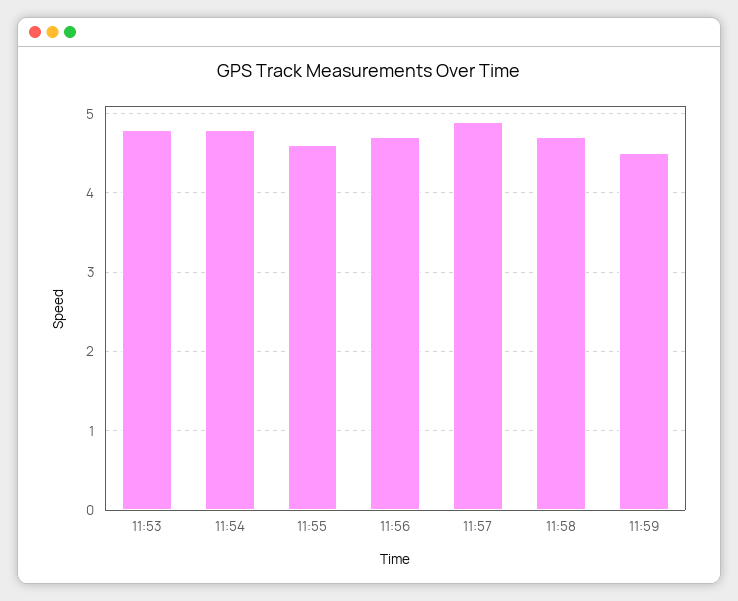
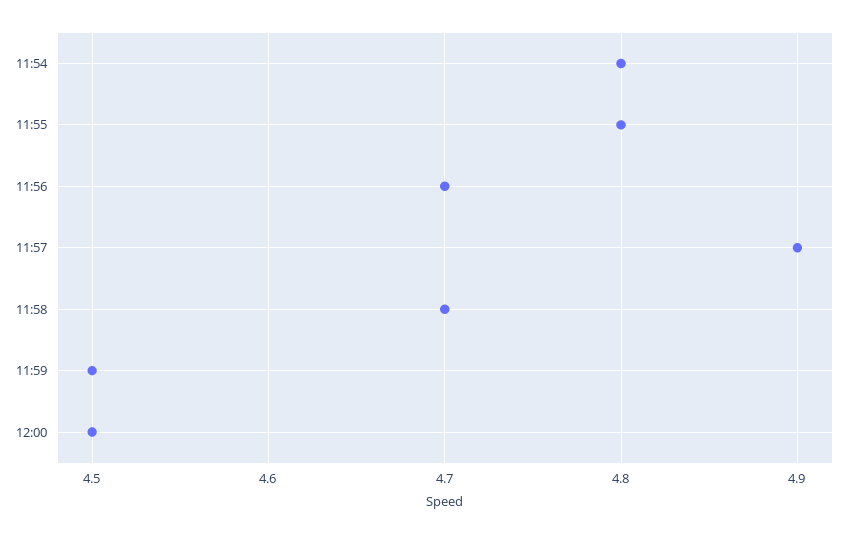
11:53: 4.8 -> none
11:55: 4.6 -> 4.8
12:00: none -> 4.5

